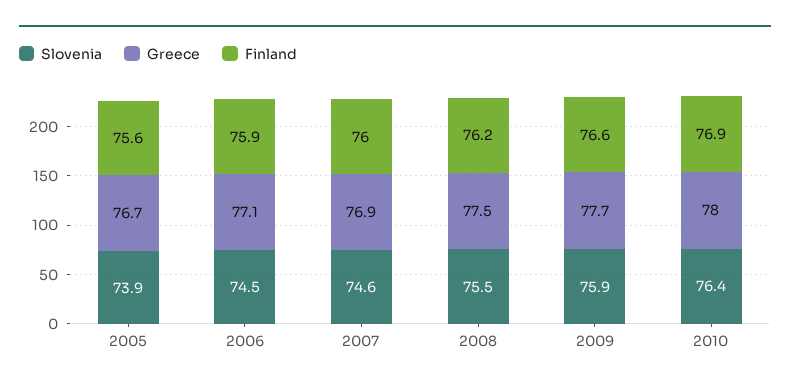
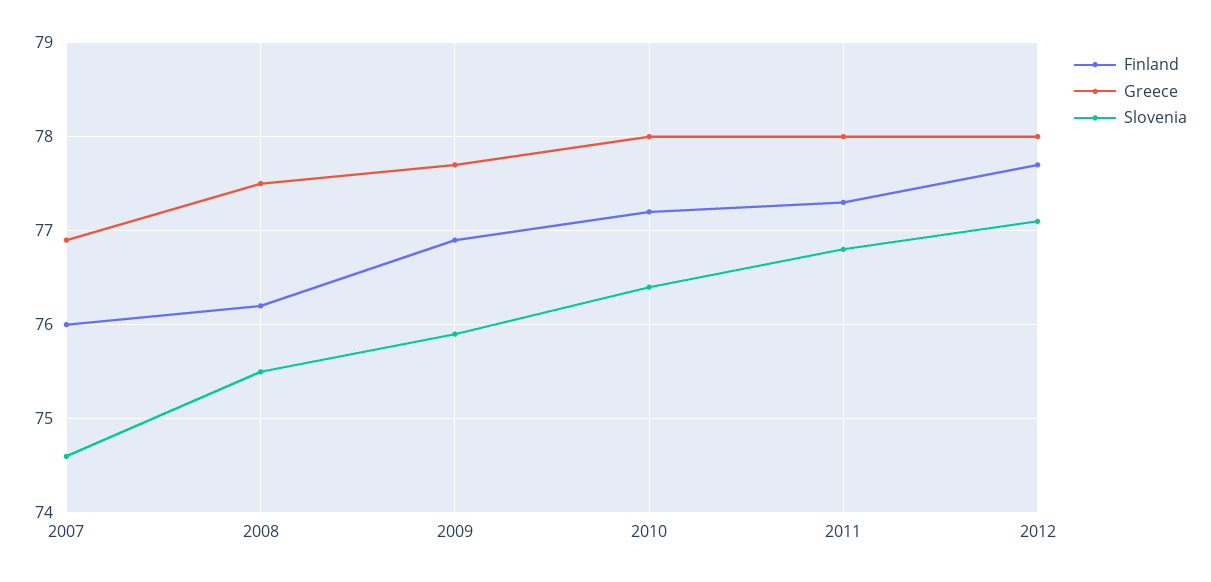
Slovenia, 2005: 73.9 -> none
Greece, 2005: 76.7 -> none
Finland, 2005: 75.6 -> none
Slovenia, 2006: 74.5 -> none
Greece, 2006: 77.1 -> none
Finland, 2006: 75.9 -> none
Finland, 2009: 76.6 -> 76.9
Finland, 2010: 76.9 -> 77.2
Finland, 2011: none -> 77.3
Greece, 2011: none -> 78
Slovenia, 2011: none -> 76.8
Finland, 2012: none -> 77.7
Greece, 2012: none -> 78
Slovenia, 2012: none -> 77.1

